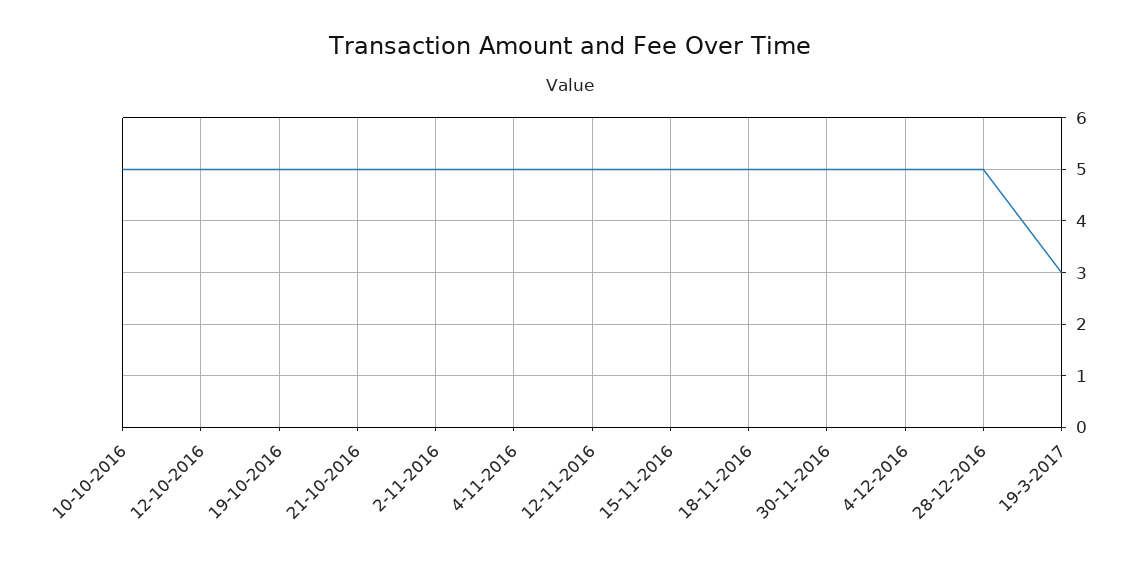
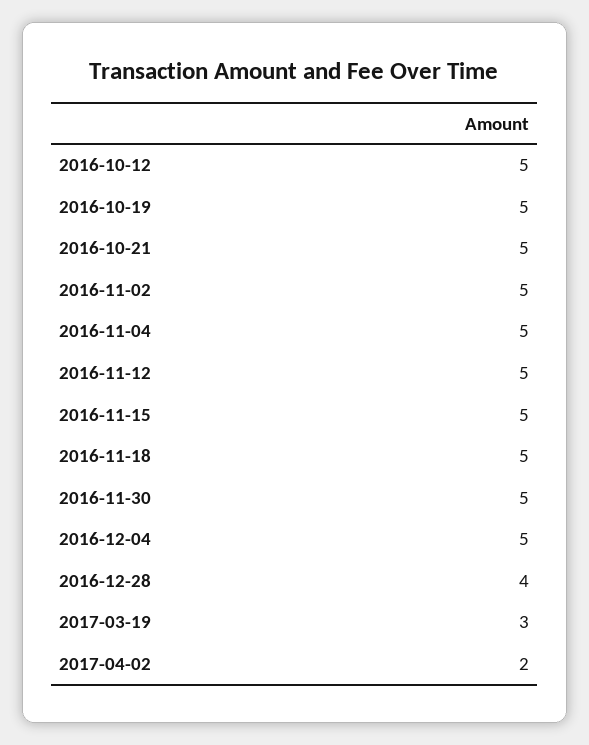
10-10-2016: 5 -> none
28-12-2016: 5 -> 4
2017-04-02: none -> 2

